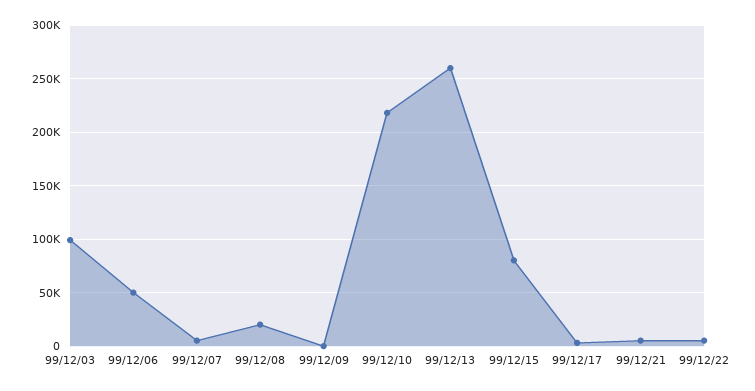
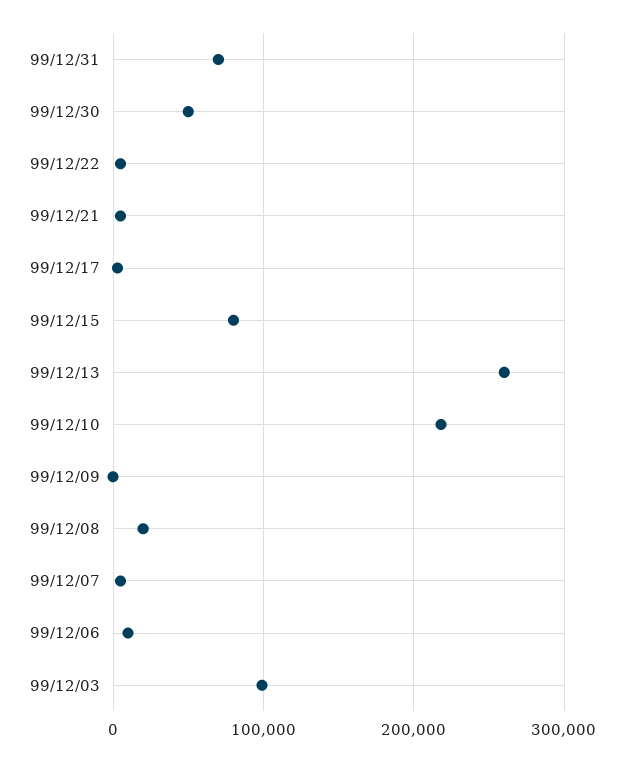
99/12/06: 50000 -> 10000
99/12/31: none -> 70000
99/12/30: none -> 50000

